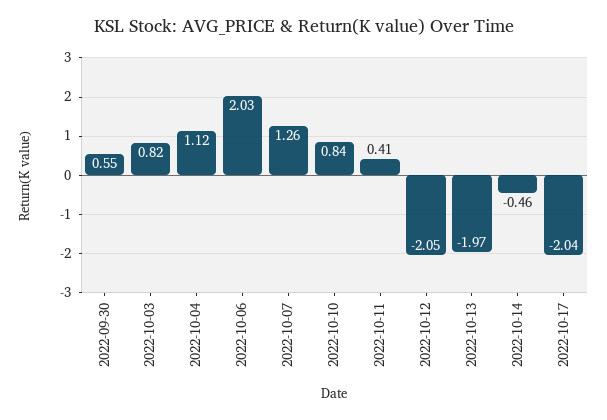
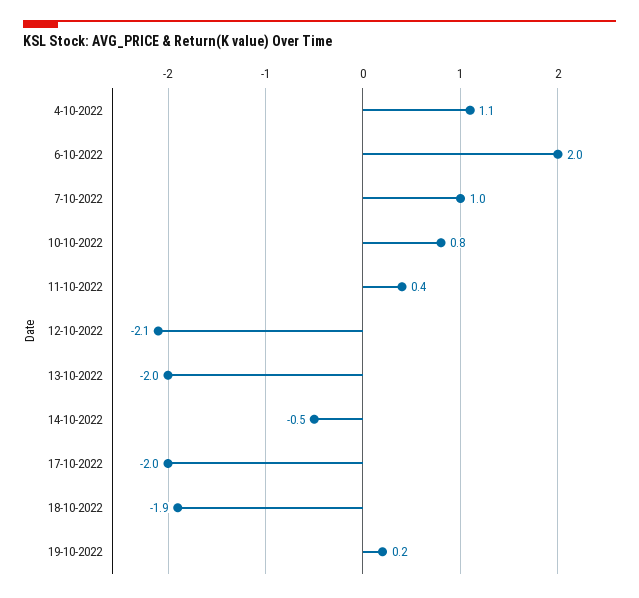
2022-09-30: 0.55 -> none
2022-10-03: 0.82 -> none
2022-10-07: 1.26 -> 1
18-10-2022: none -> -1.9
19-10-2022: none -> 0.2

